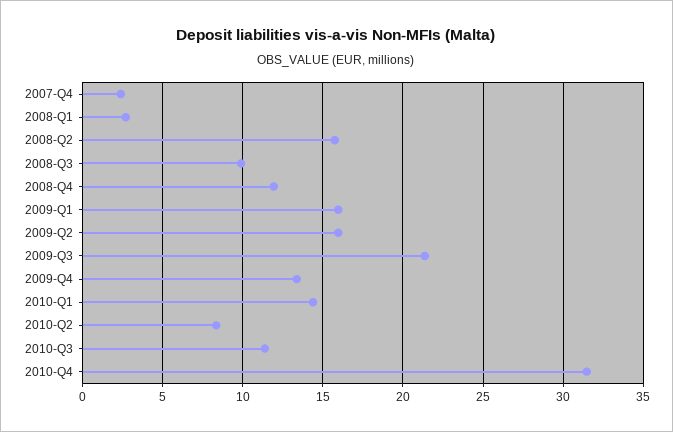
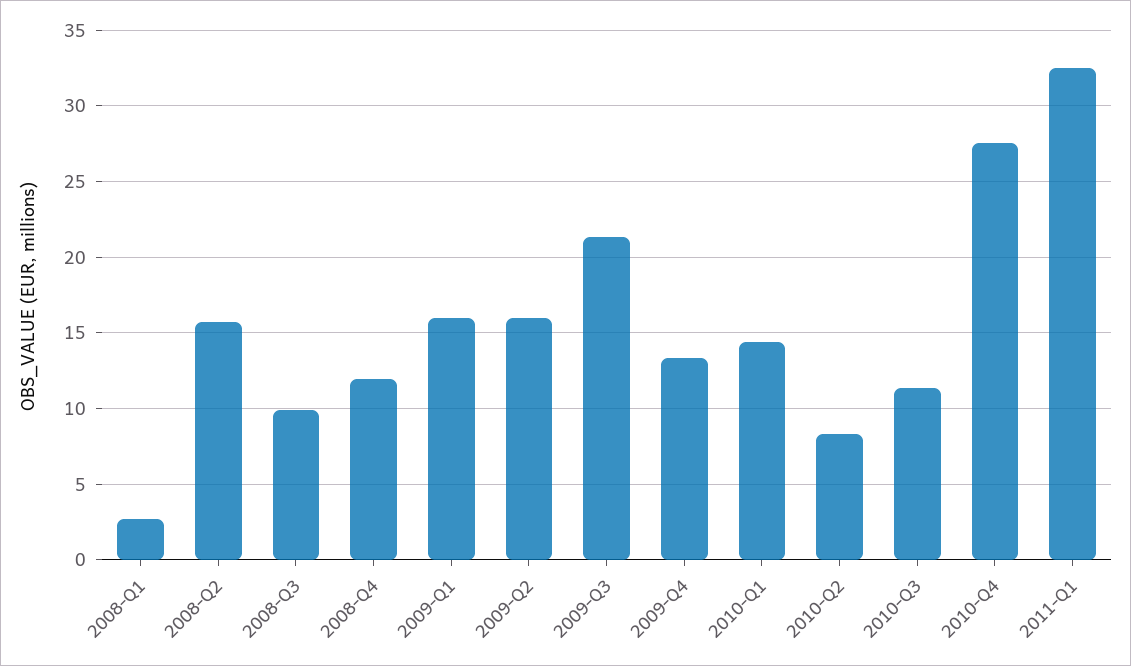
2007-Q4: 2.5 -> none
2010-Q4: 31.5 -> 27.5
2011-Q1: none -> 32.5

